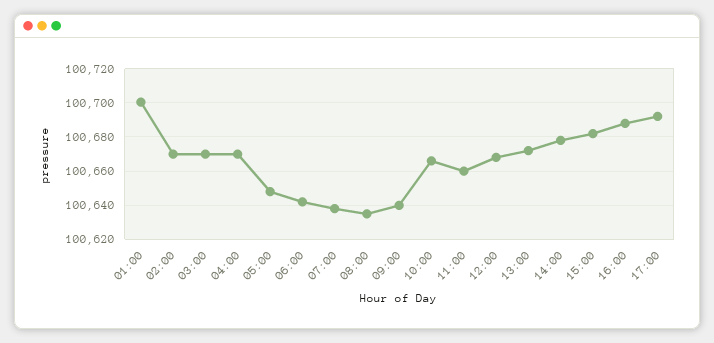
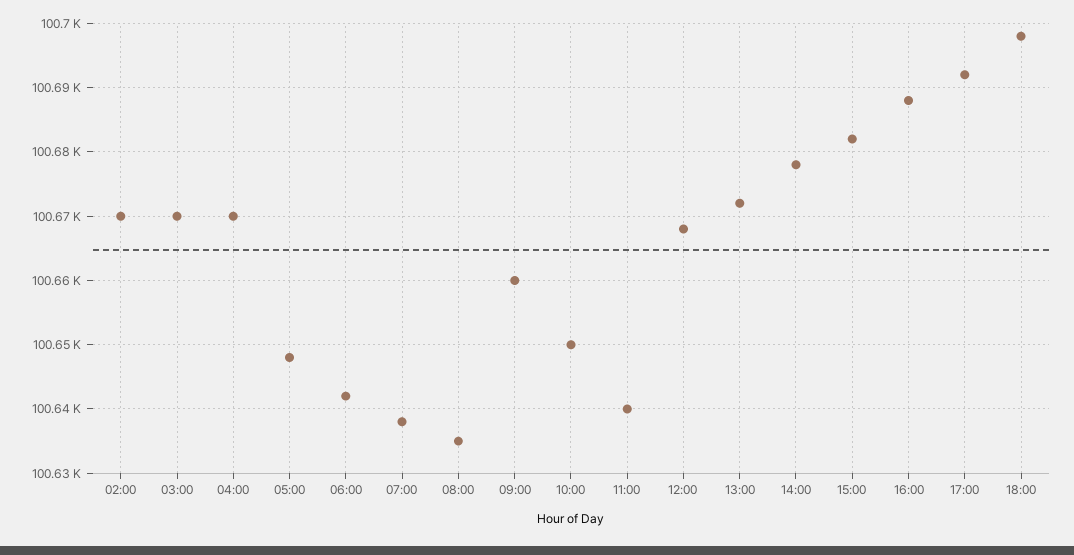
01:00: 100700 -> none
09:00: 100640 -> 100660
10:00: 100665 -> 100650
11:00: 100660 -> 100640
18:00: none -> 100698

